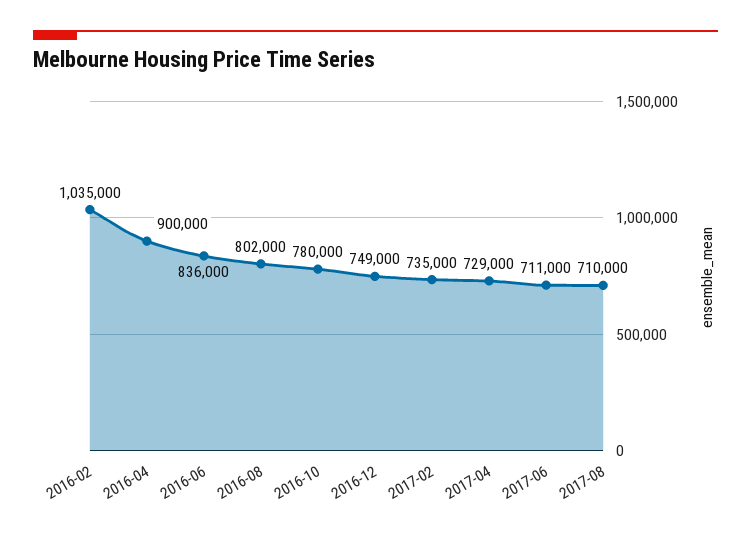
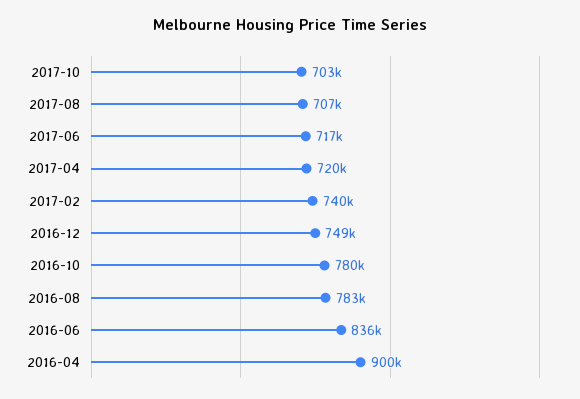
2016-02: 1035000 -> none
2016-08: 802000 -> 783000
2017-02: 735000 -> 740000
2017-04: 729000 -> 720000
2017-06: 711000 -> 717000
2017-08: 710000 -> 707000
2017-10: none -> 703000

